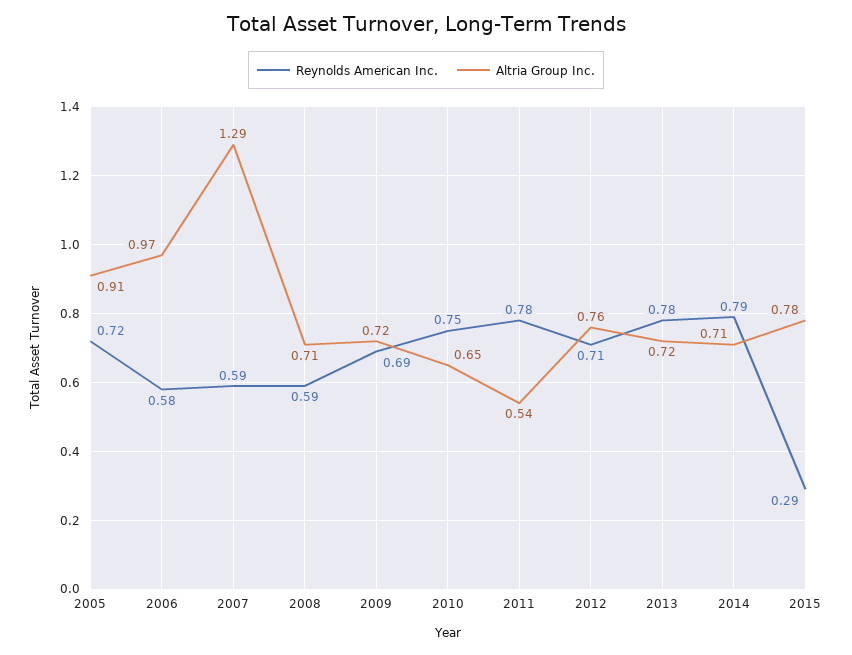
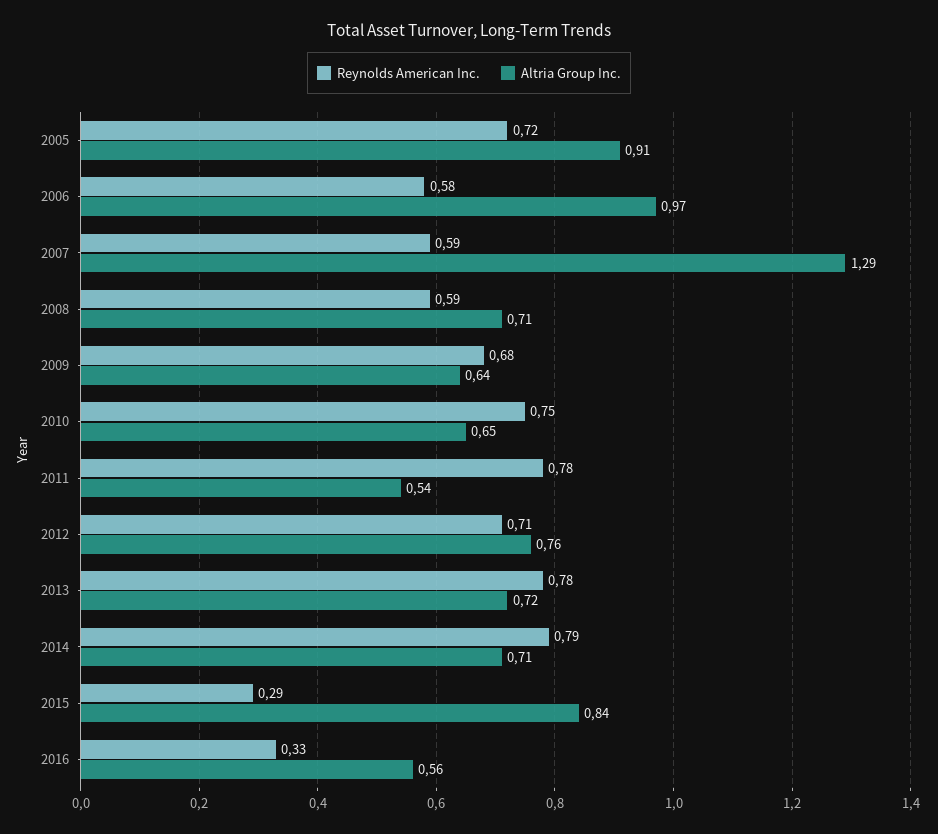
Reynolds American Inc., 2009: 0.69 -> 0.68
Altria Group Inc., 2009: 0.72 -> 0.64
Altria Group Inc., 2015: 0.78 -> 0.84
Reynolds American Inc., 2016: none -> 0.33
Altria Group Inc., 2016: none -> 0.56

